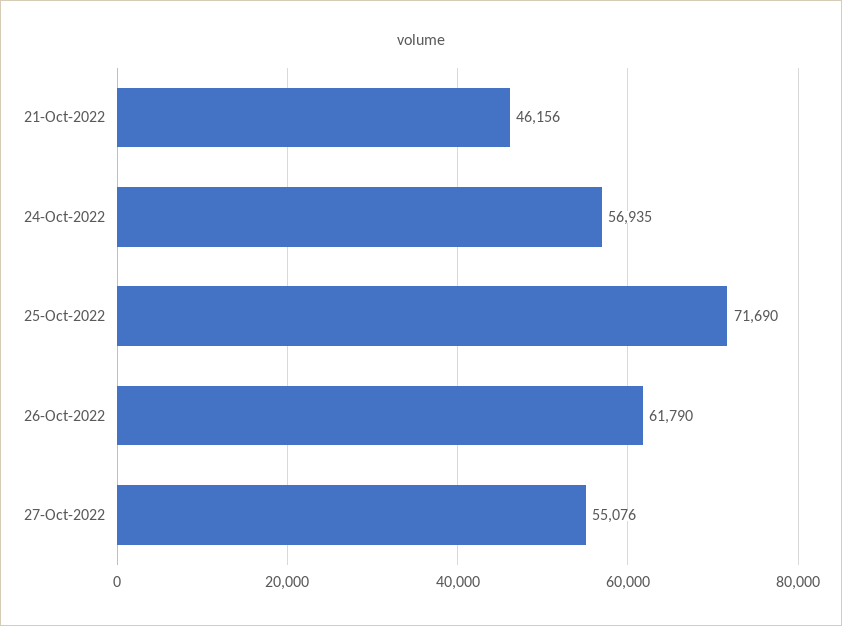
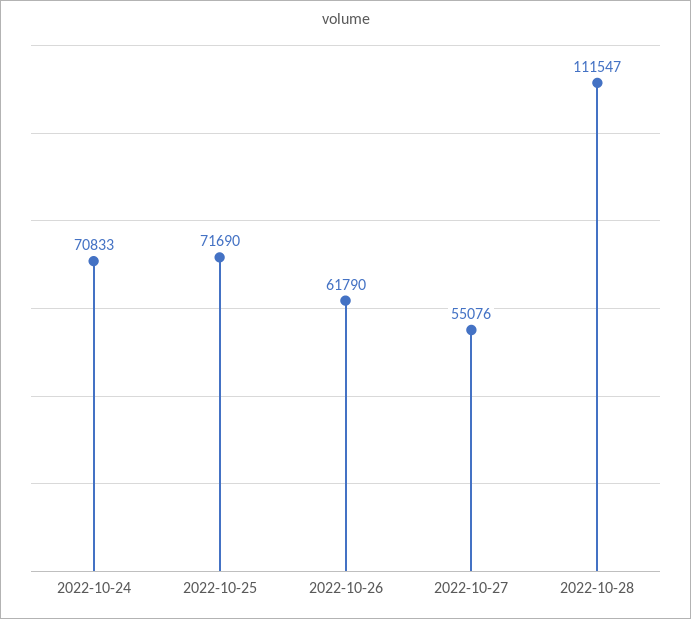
21-Oct-2022: 46156 -> none
24-Oct-2022: 56935 -> 70833
2022-10-28: none -> 111547

